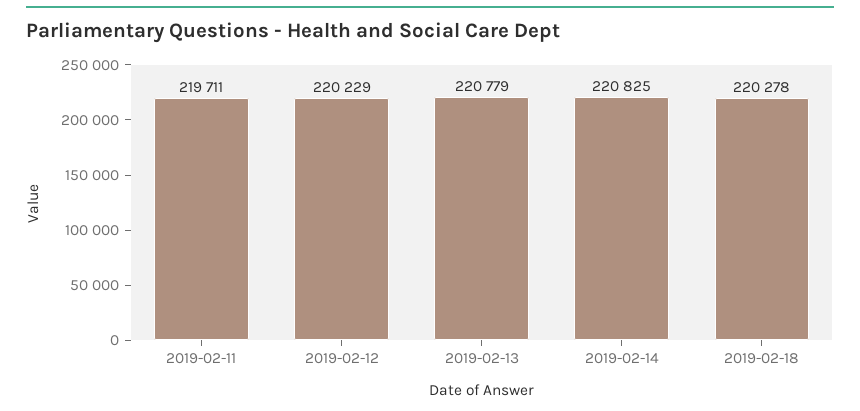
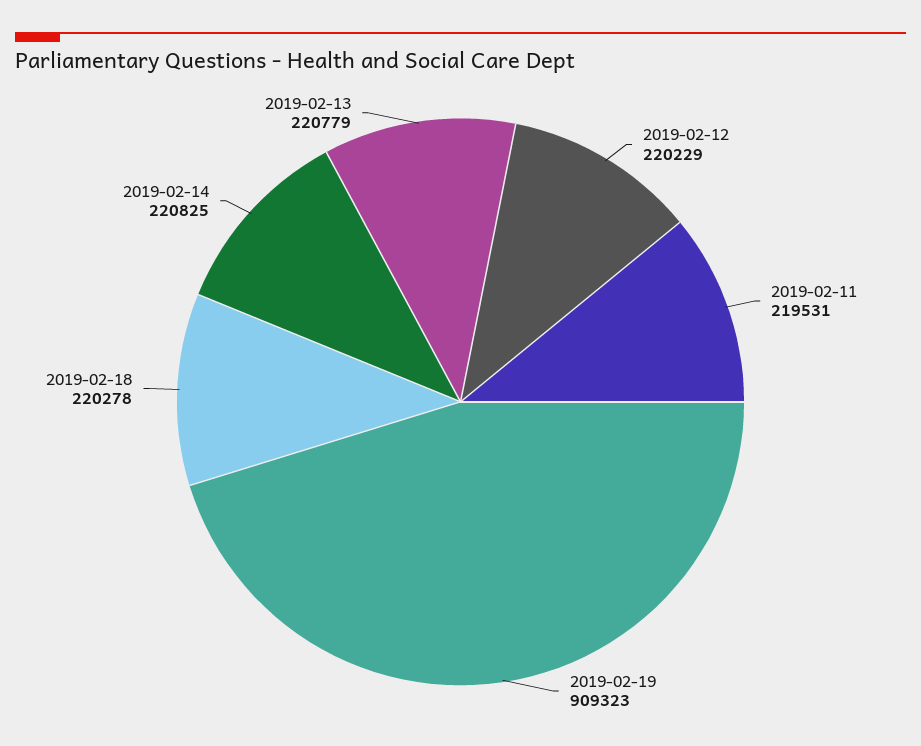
2019-02-11: 219711 -> 219531
2019-02-19: none -> 909323

